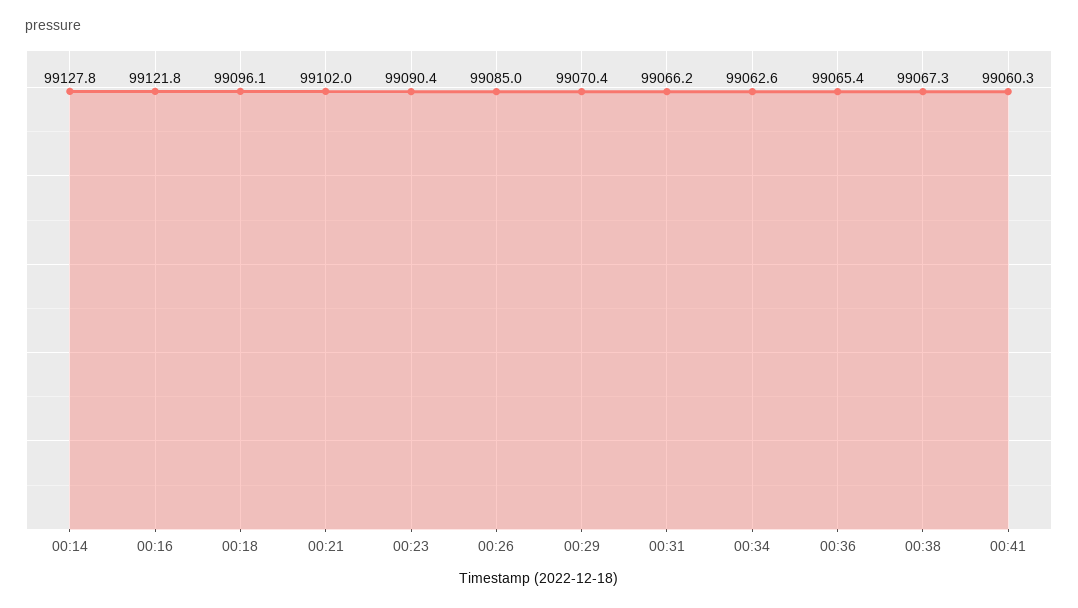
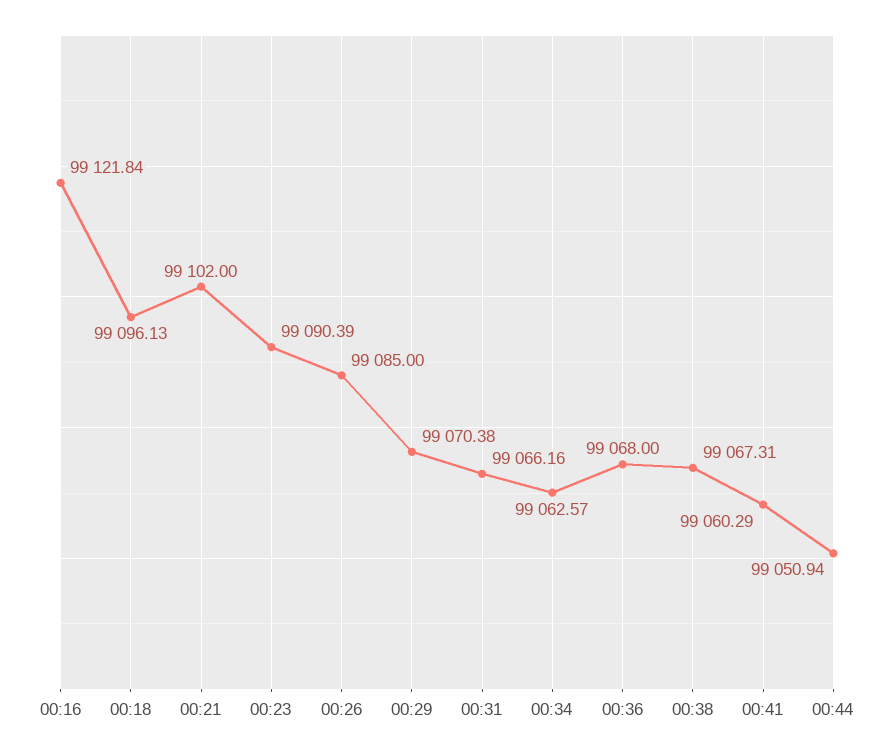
00:14: 99127.8 -> none
00:36: 99065.4 -> 99068
00:44: none -> 99050.94

